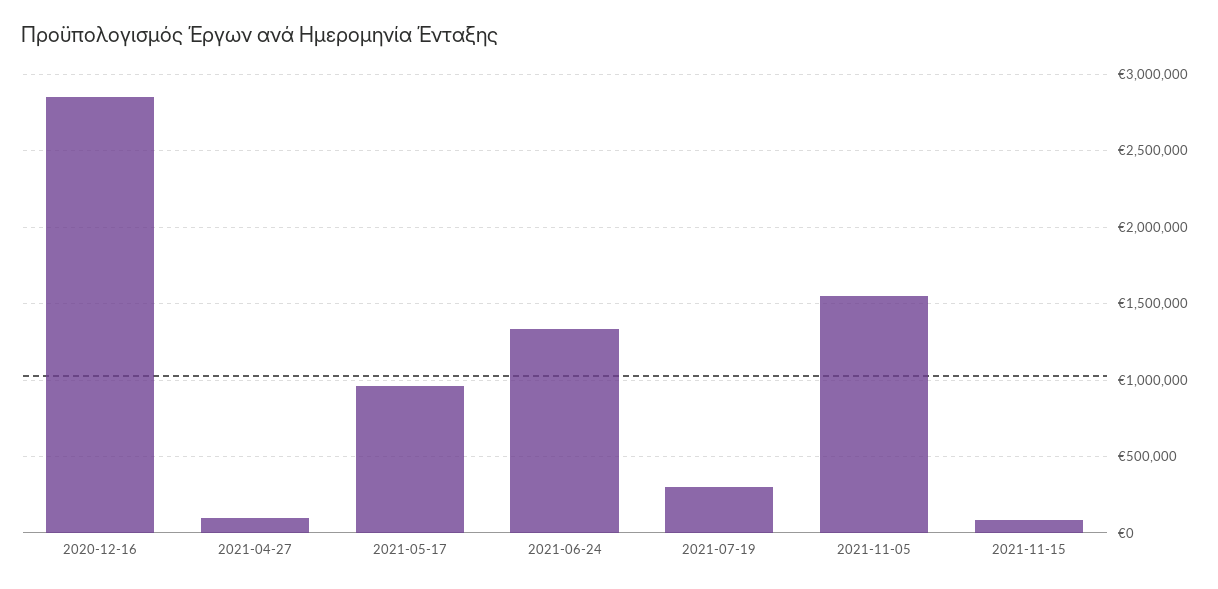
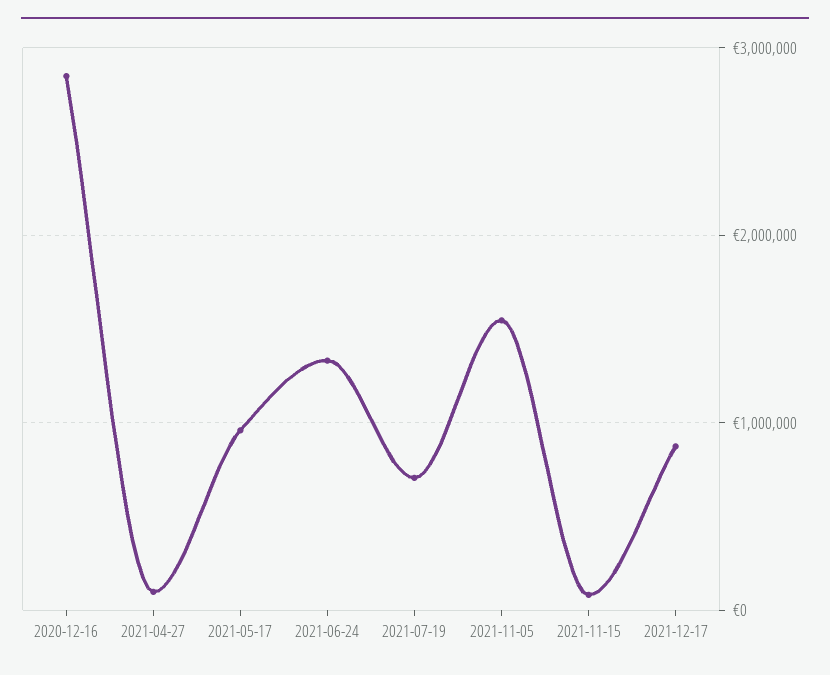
2021-07-19: 300000 -> 700000
2021-12-17: none -> 900000

